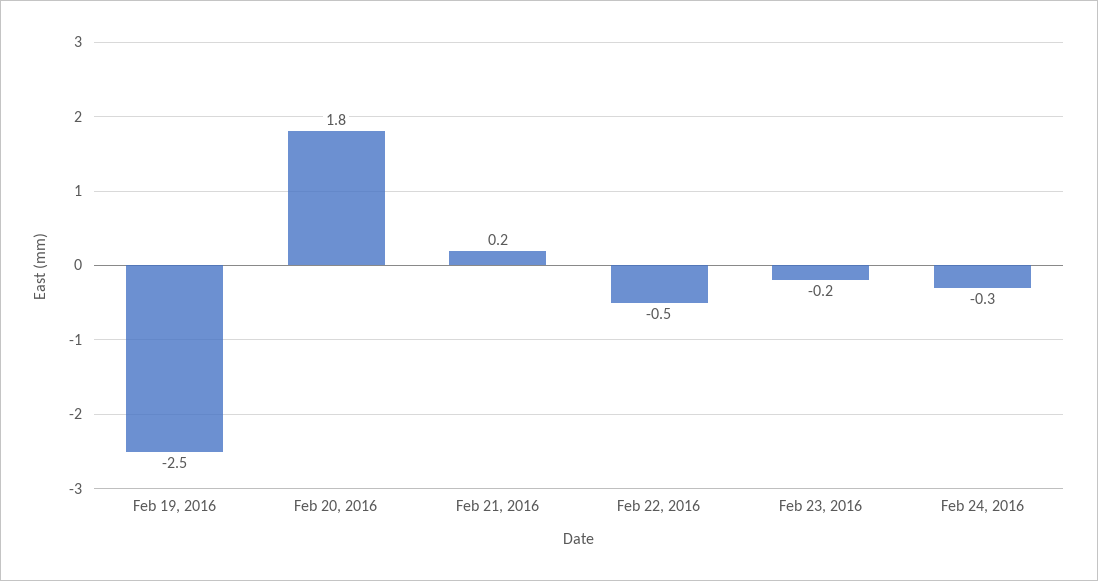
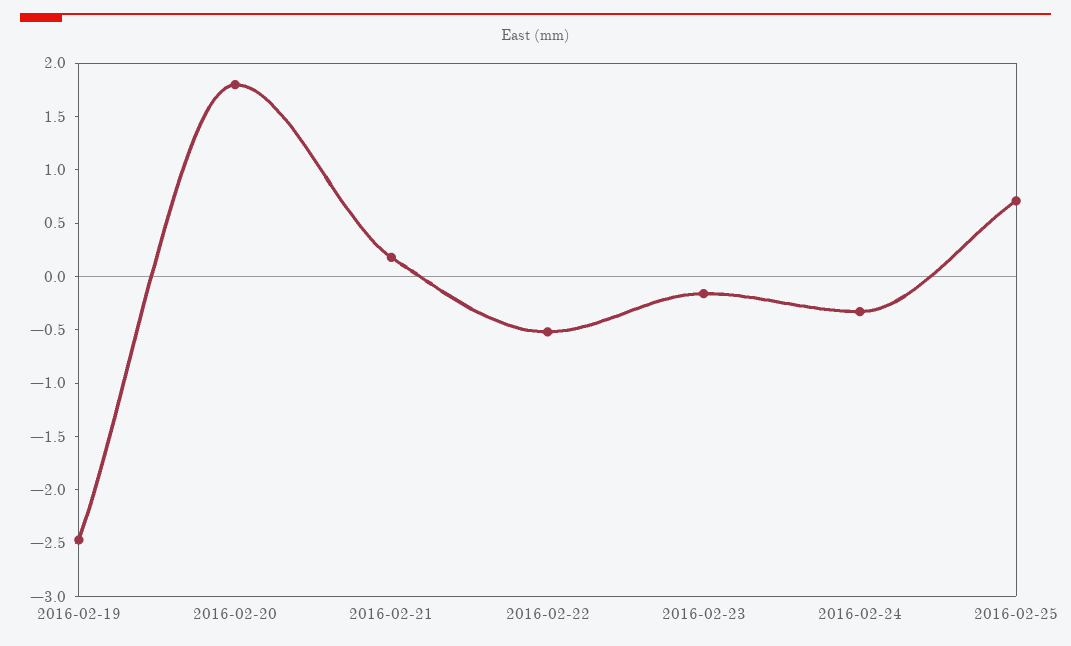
2016-02-25: none -> 0.7

